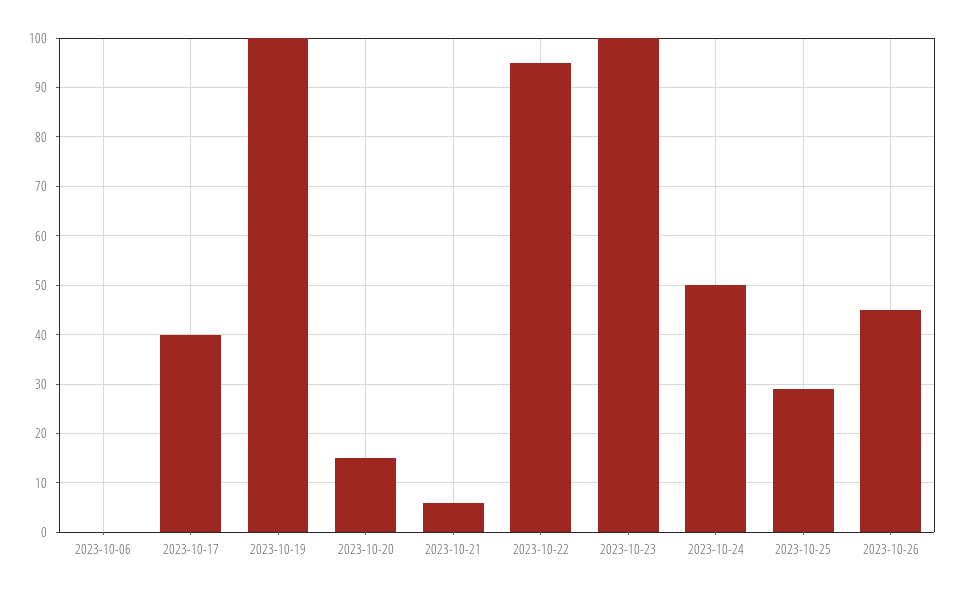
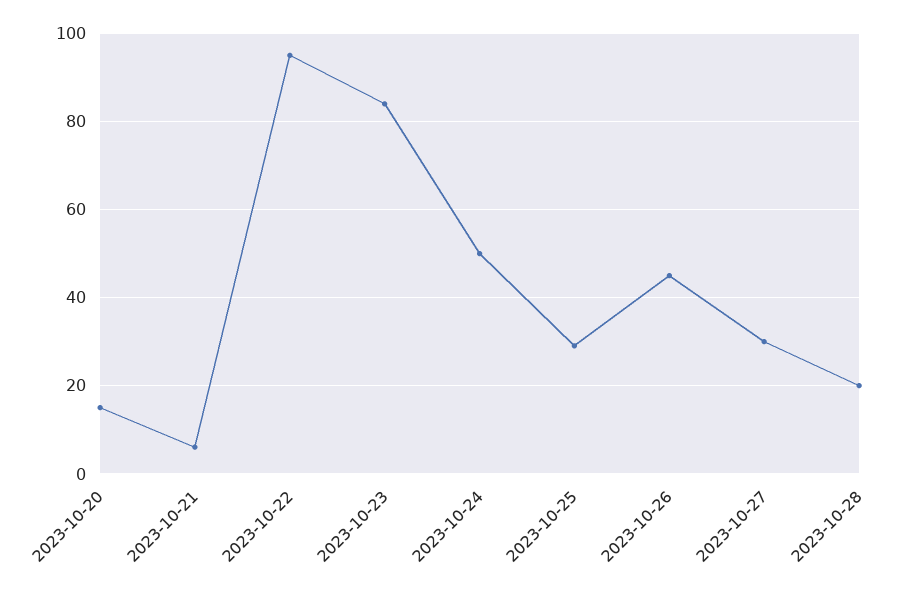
2023-10-06: 0 -> none
2023-10-17: 40 -> none
2023-10-19: 100 -> none
2023-10-23: 100 -> 85
2023-10-27: none -> 30
2023-10-28: none -> 20

